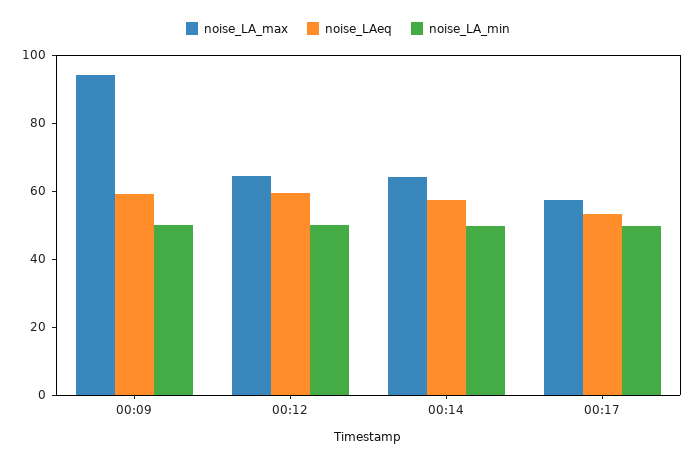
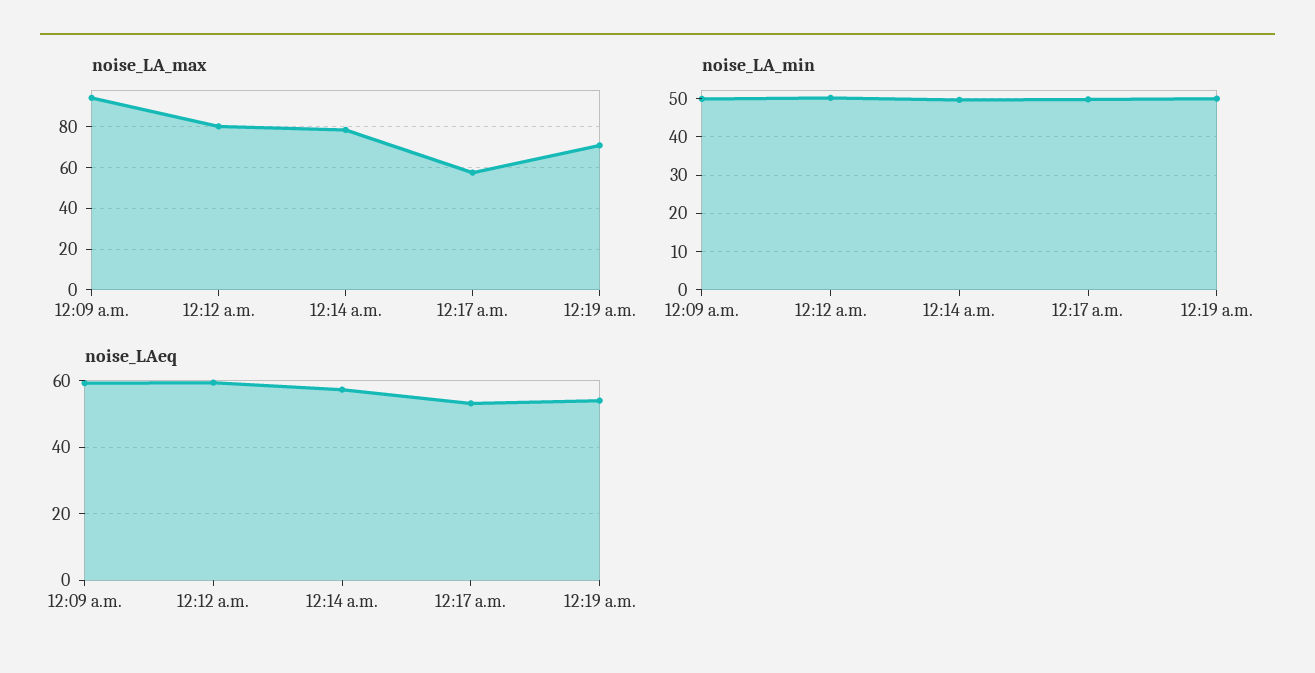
noise_LA_max, 00:12: 65 -> 80
noise_LA_max, 00:14: 65 -> 80
noise_LA_max, 12:19 a.m.: none -> 70
noise_LA_min, 12:19 a.m.: none -> 50
noise_LAeq, 12:19 a.m.: none -> 54

